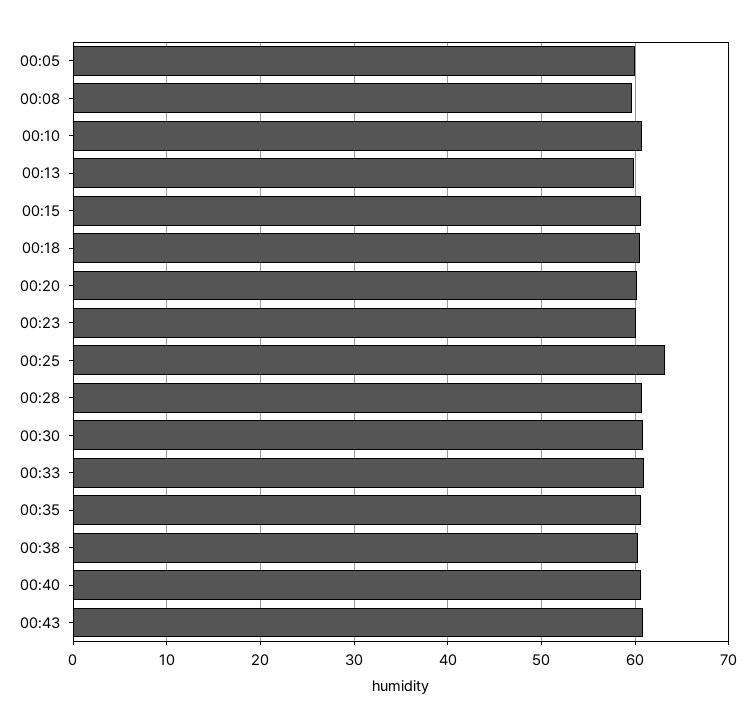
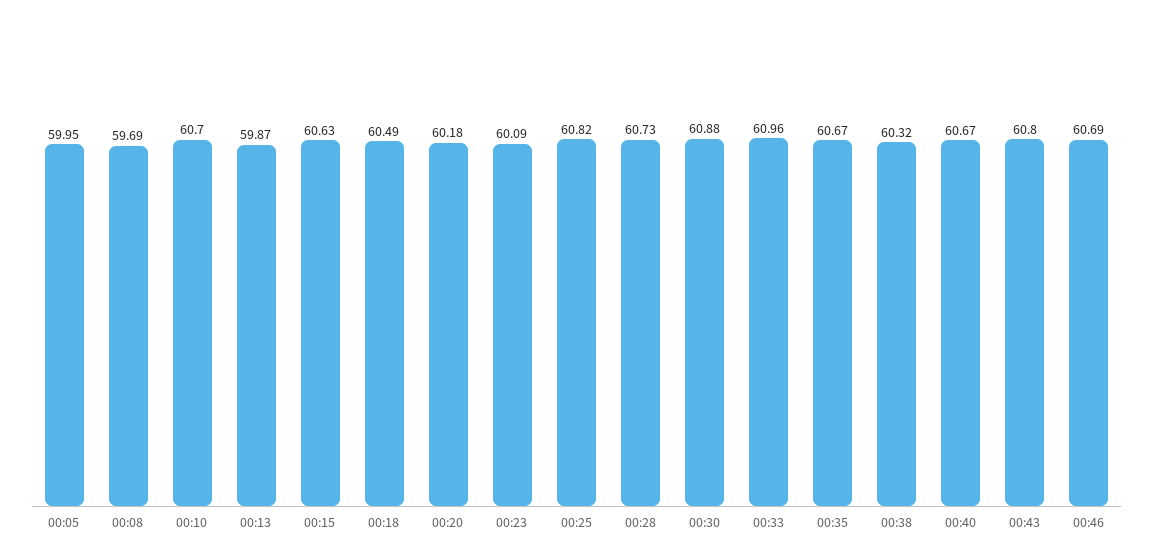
00:25: 63 -> 60.82
00:46: none -> 60.69

